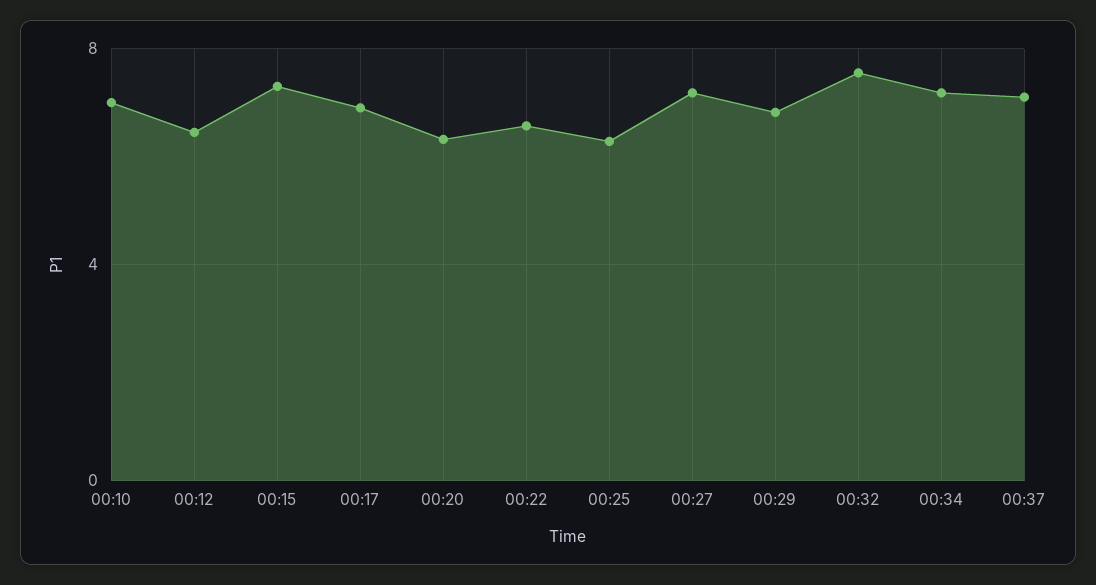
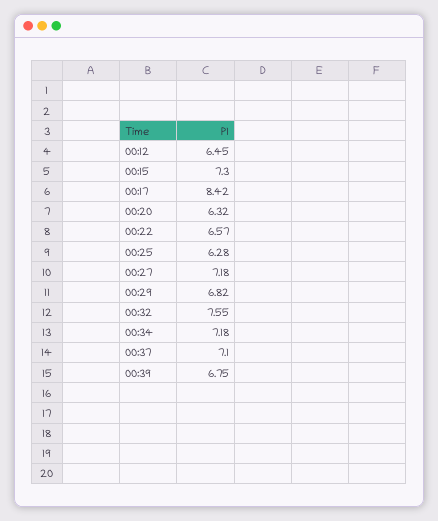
00:10: 7 -> none
00:17: 7 -> 8.42
00:39: none -> 6.75

